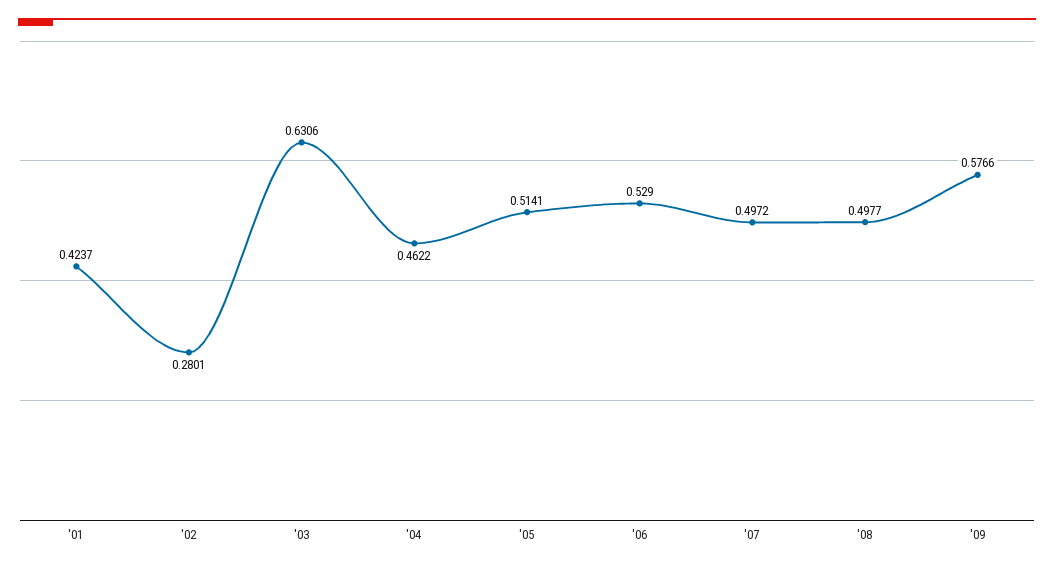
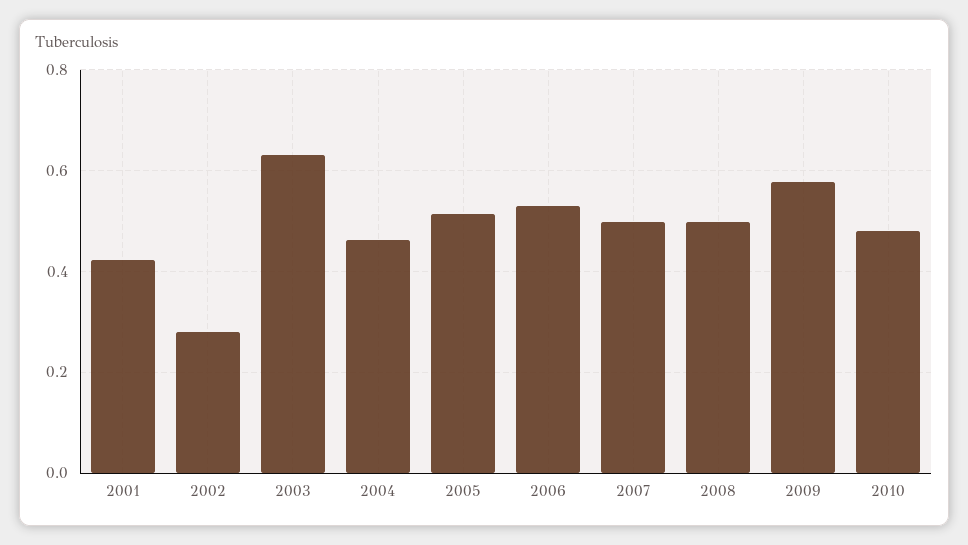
2010: none -> 0.48

